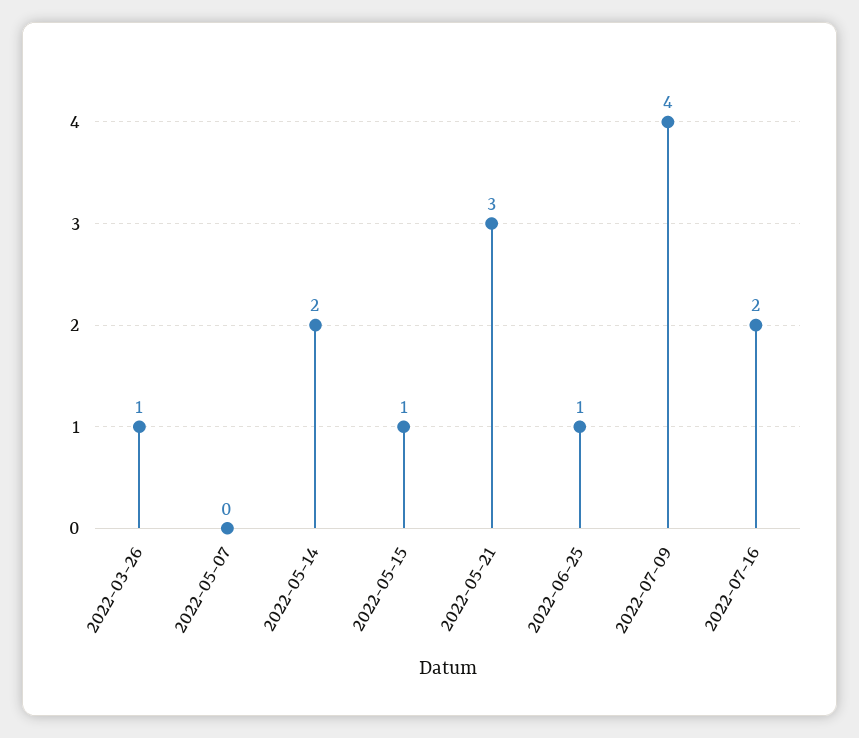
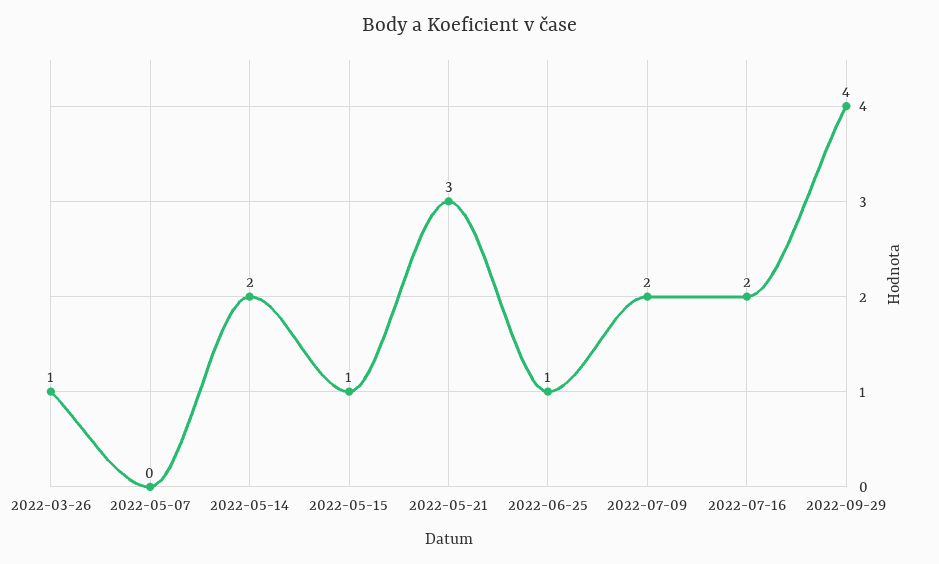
2022-07-09: 4 -> 2
2022-09-29: none -> 4

